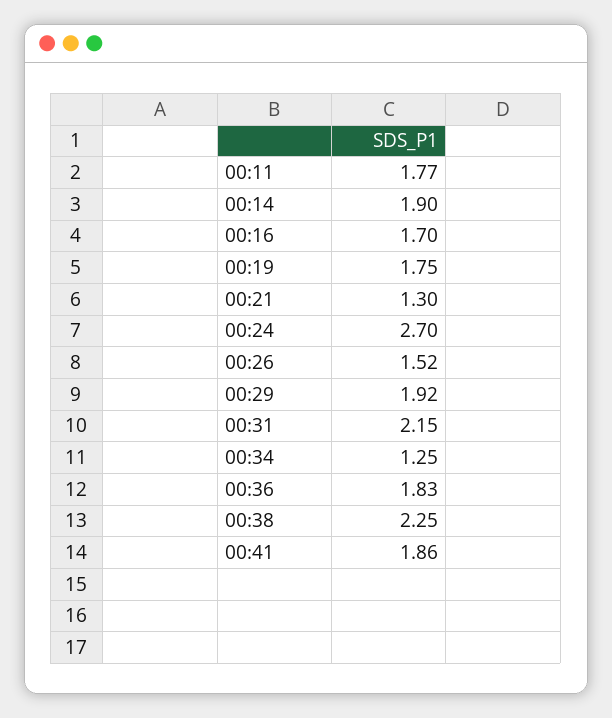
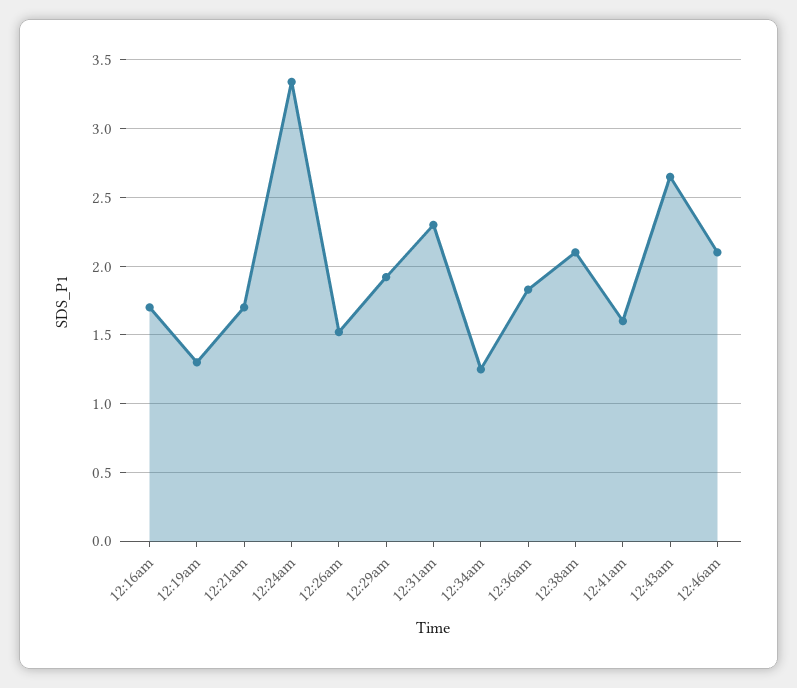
00:11: 1.77 -> none
00:14: 1.9 -> none
00:19: 1.75 -> 1.3
00:21: 1.3 -> 1.7
00:24: 2.7 -> 3.35
00:31: 2.15 -> 2.3
00:38: 2.25 -> 2.1
00:41: 1.86 -> 1.6
12:43am: none -> 2.65
12:46am: none -> 2.1

